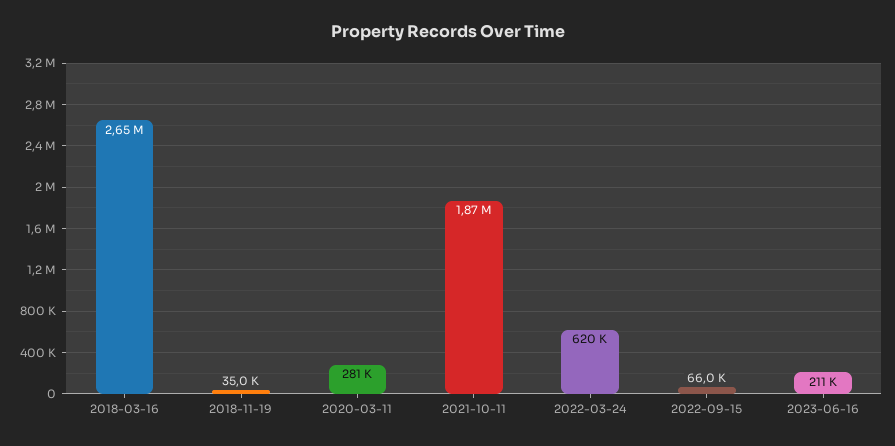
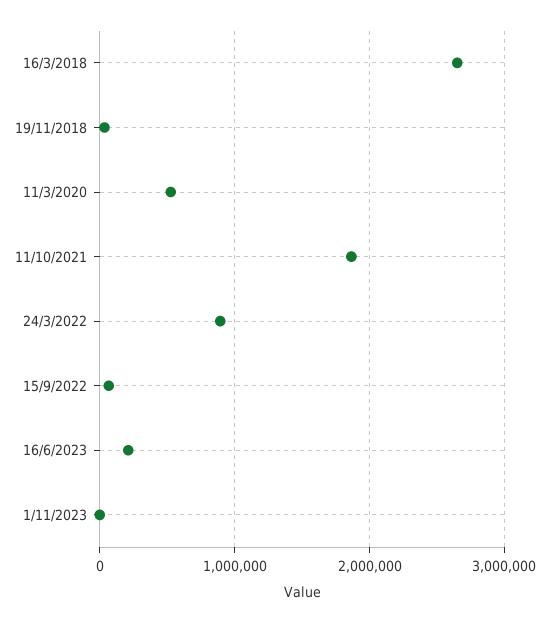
2020-03-11: 281000 -> 500000
2022-03-24: 620000 -> 900000
1/11/2023: none -> 0

